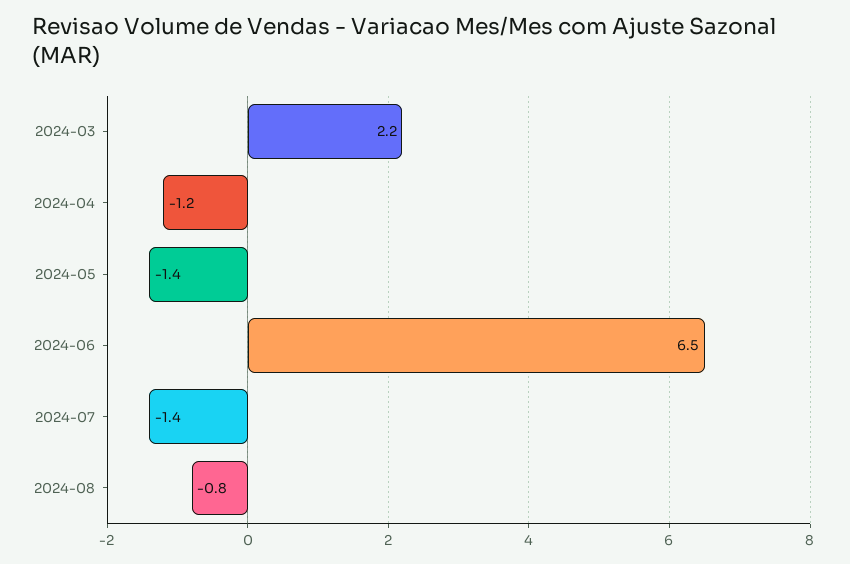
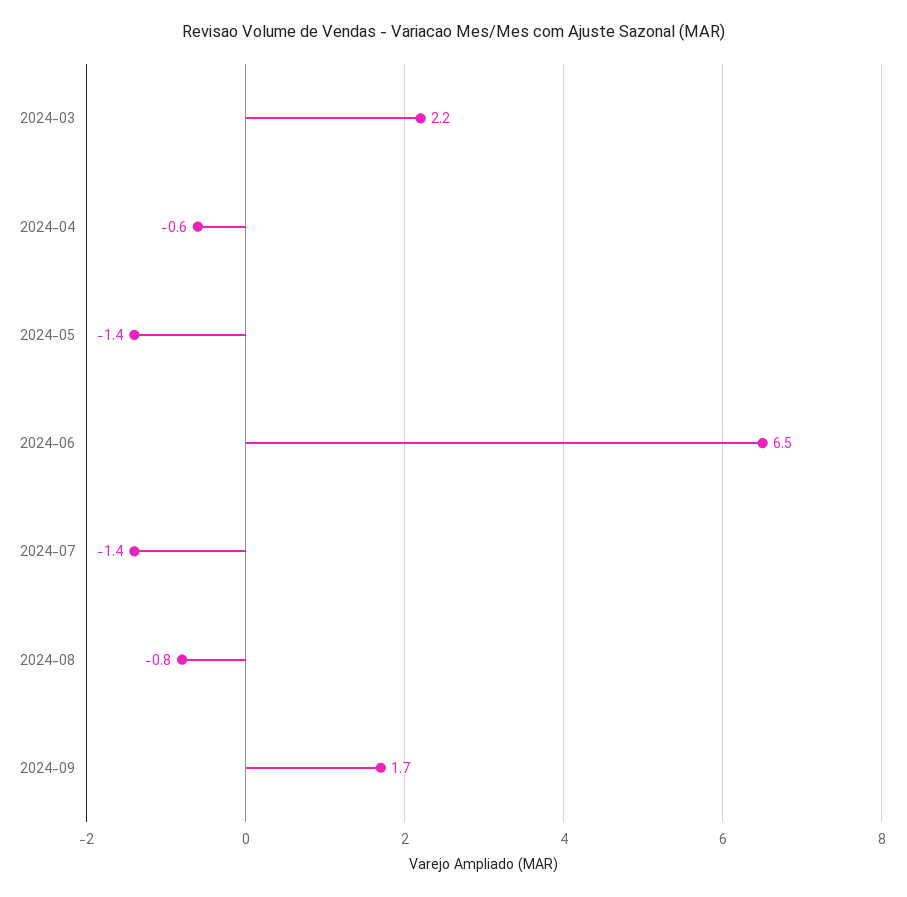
2024-04: -1.2 -> -0.6
2024-09: none -> 1.7

